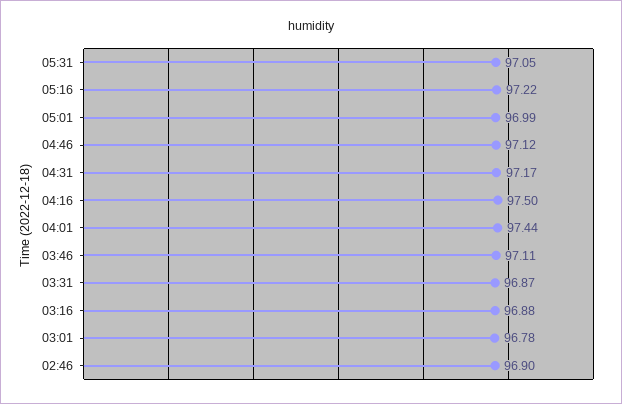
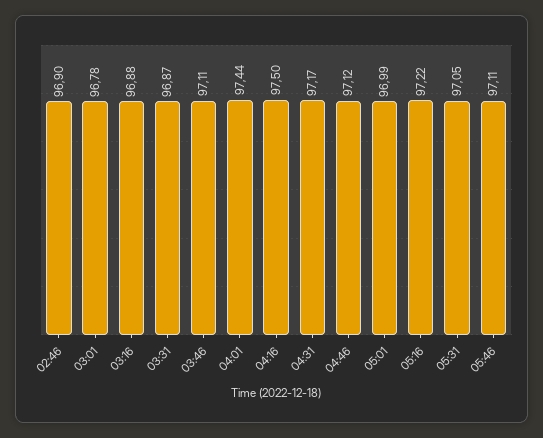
05:46: none -> 97.11

